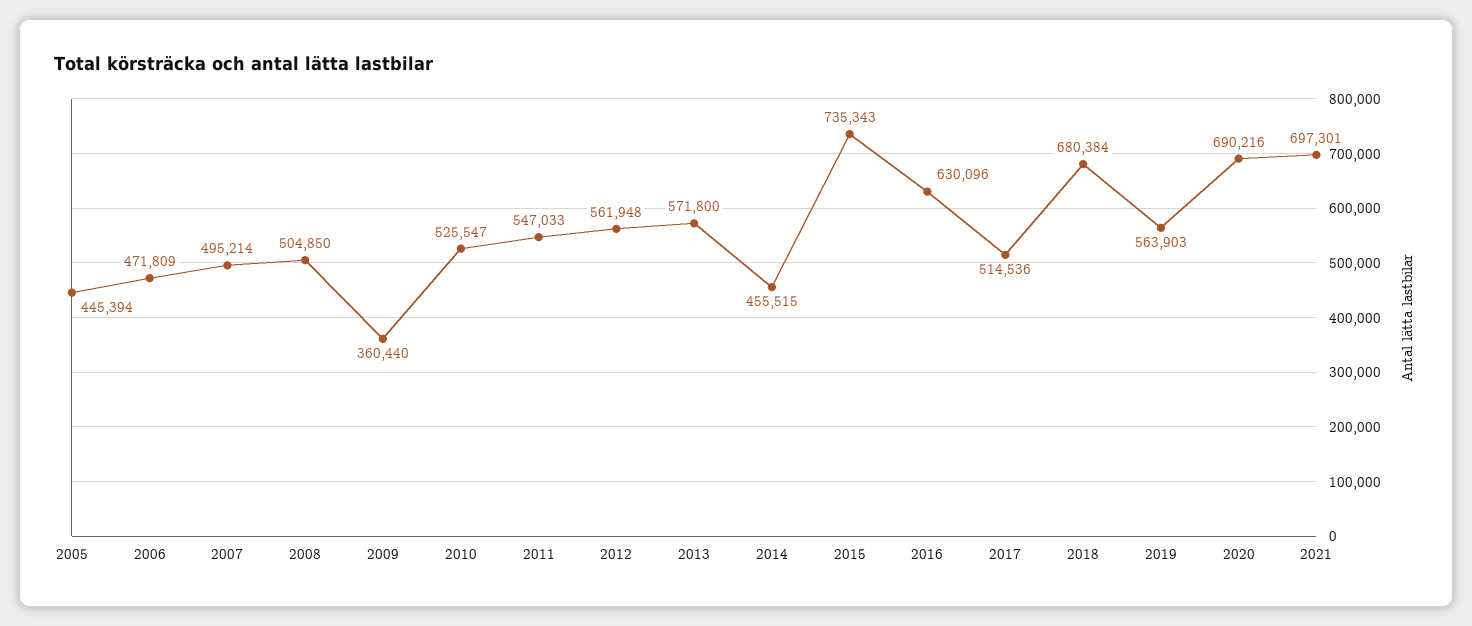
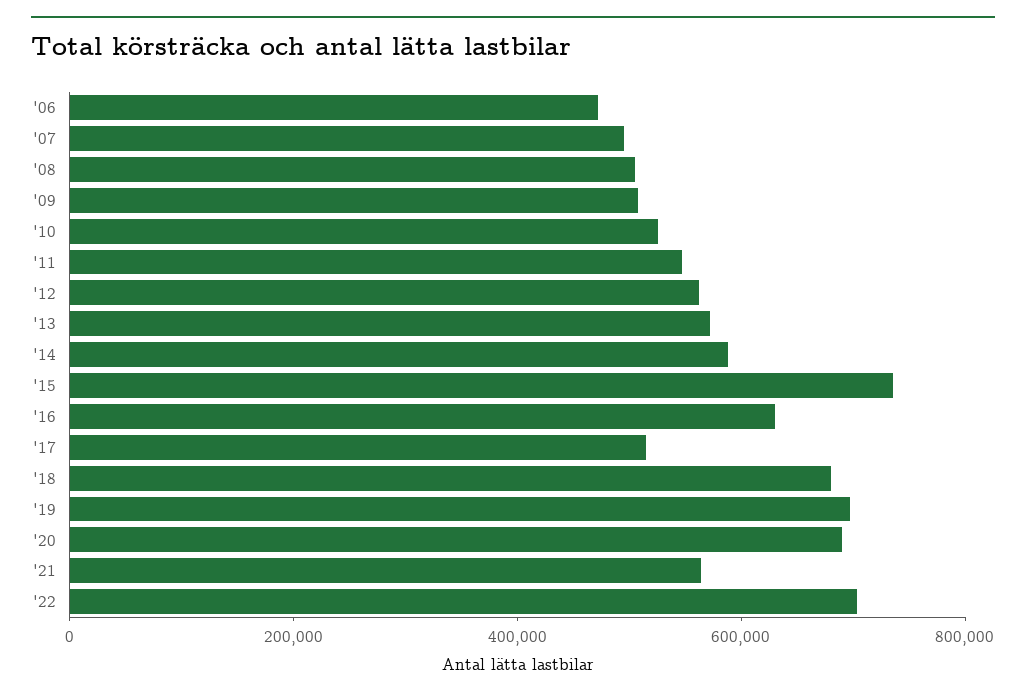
2005: 445394 -> none
2009: 360440 -> 500000
2014: 455515 -> 600000
2019: 563903 -> 700000
2021: 697301 -> 550000
'22: none -> 700000

